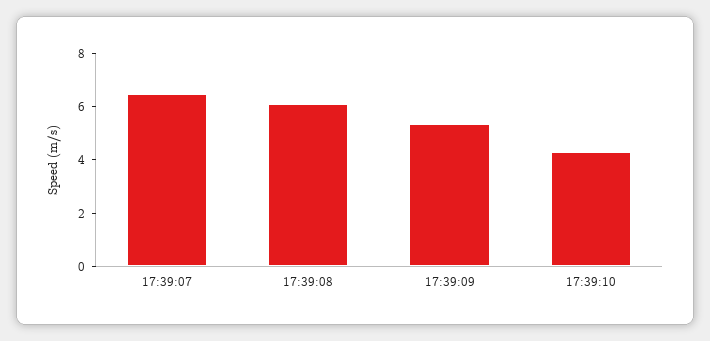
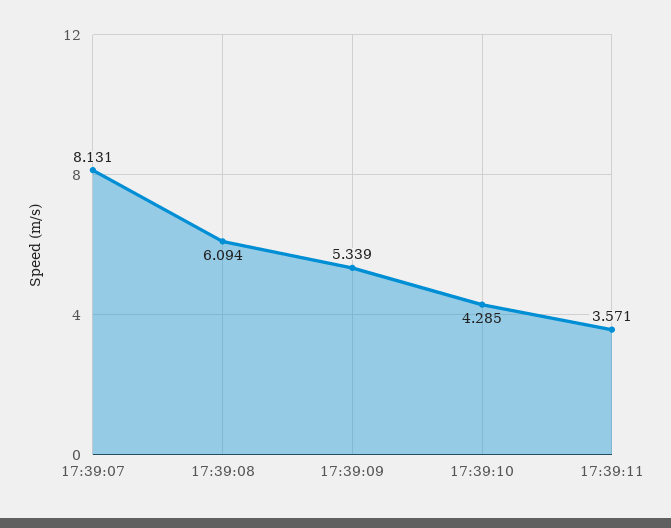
17:39:07: 6.5 -> 8.131
17:39:11: none -> 3.571

